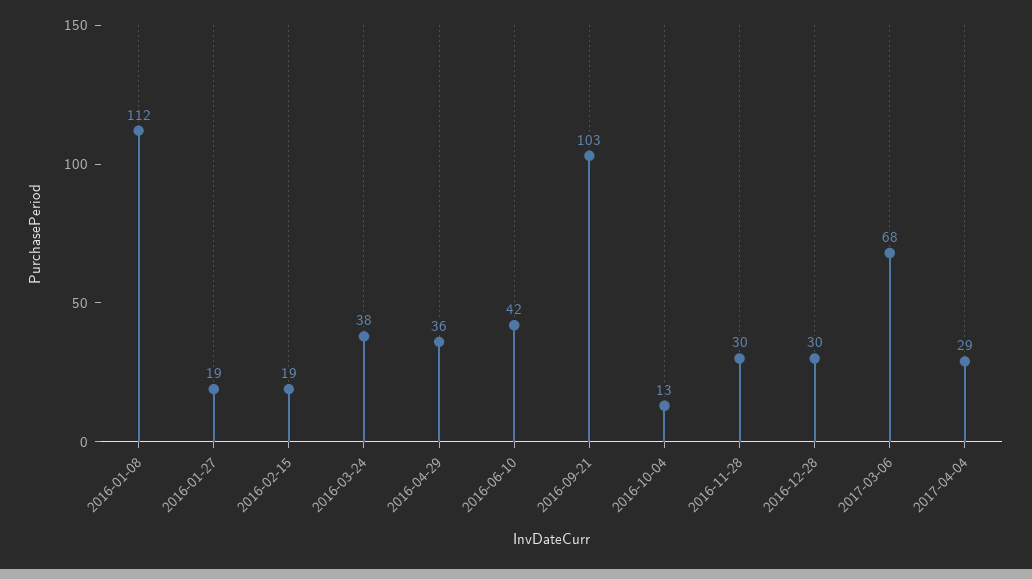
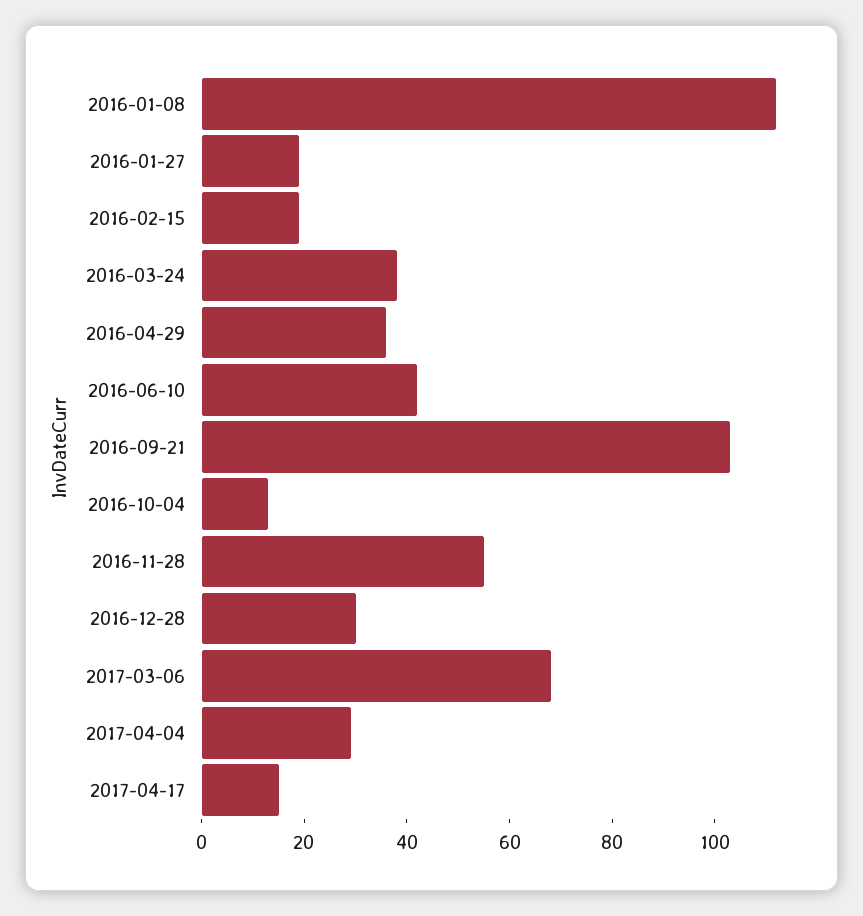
2016-11-28: 30 -> 55
2017-04-17: none -> 15

